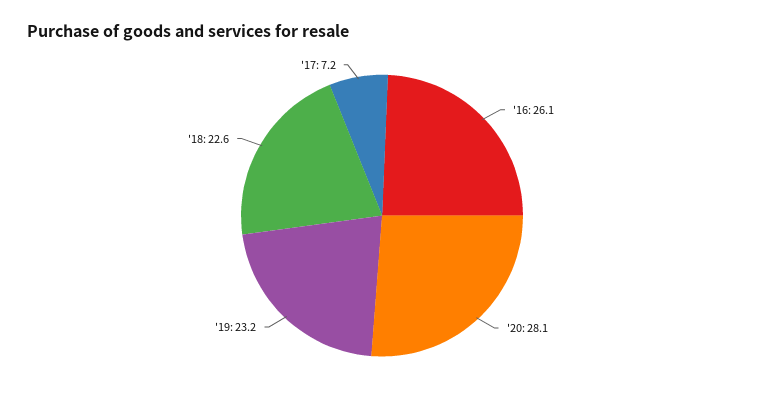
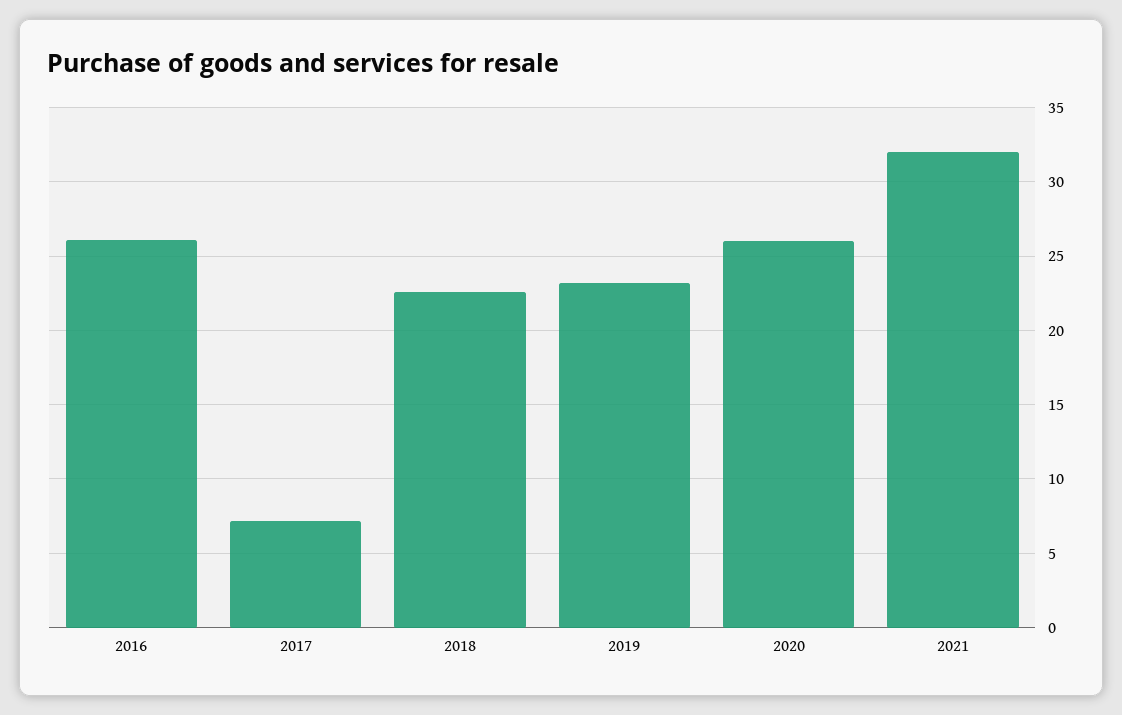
'20: 28.1 -> 26
2021: none -> 32

